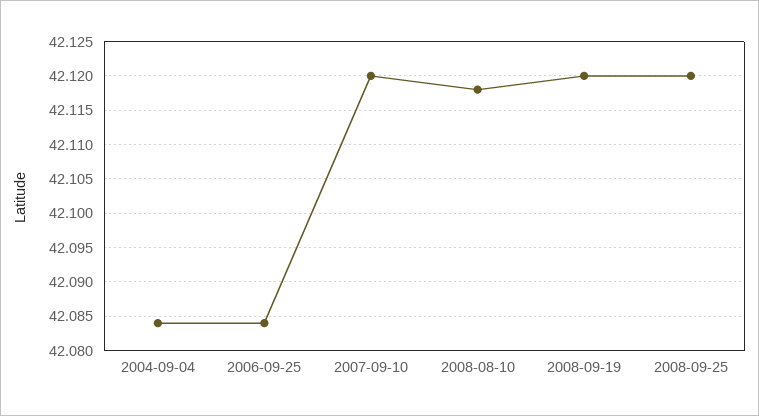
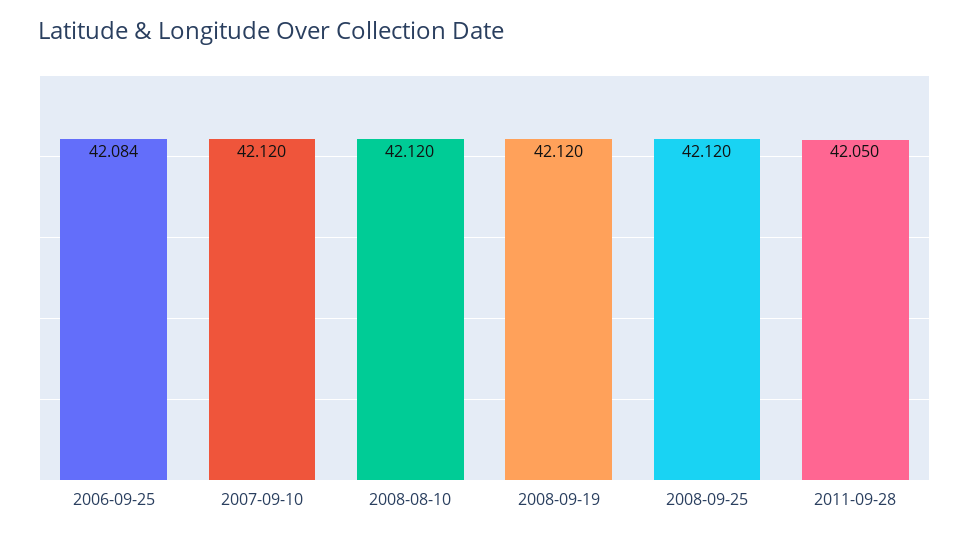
2004-09-04: 42.084 -> none
2008-08-10: 42.118 -> 42.12
2011-09-28: none -> 42.05

